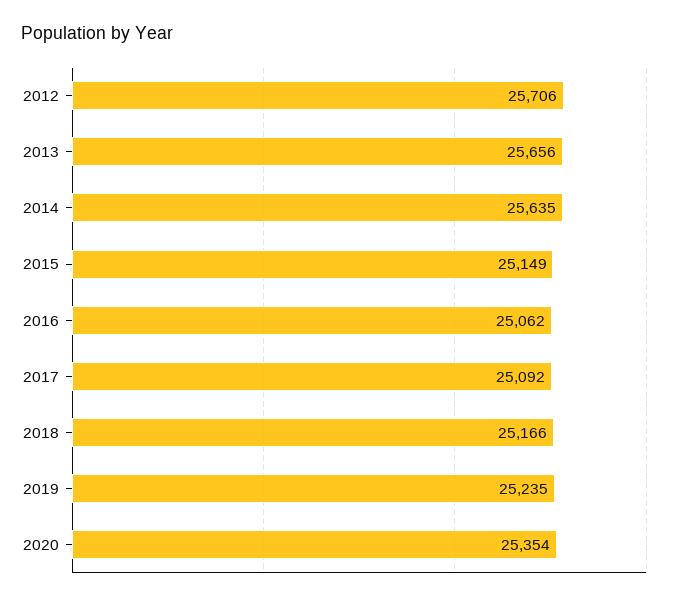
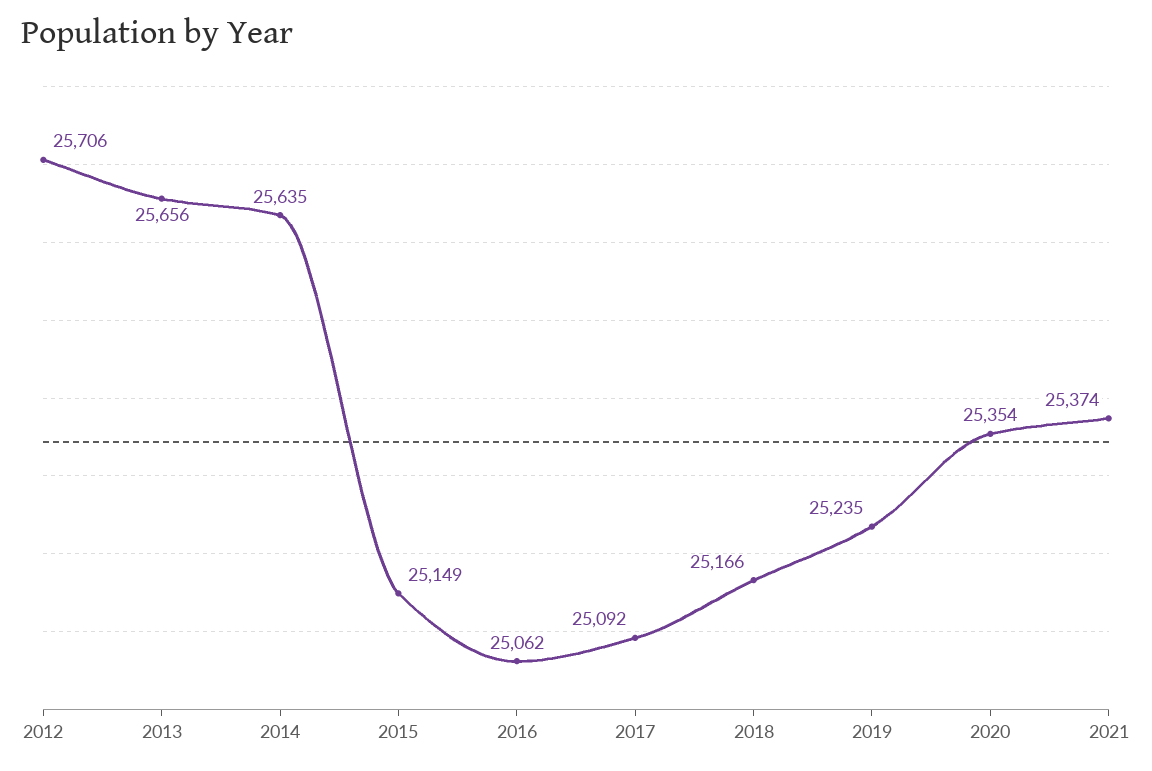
2021: none -> 25374

